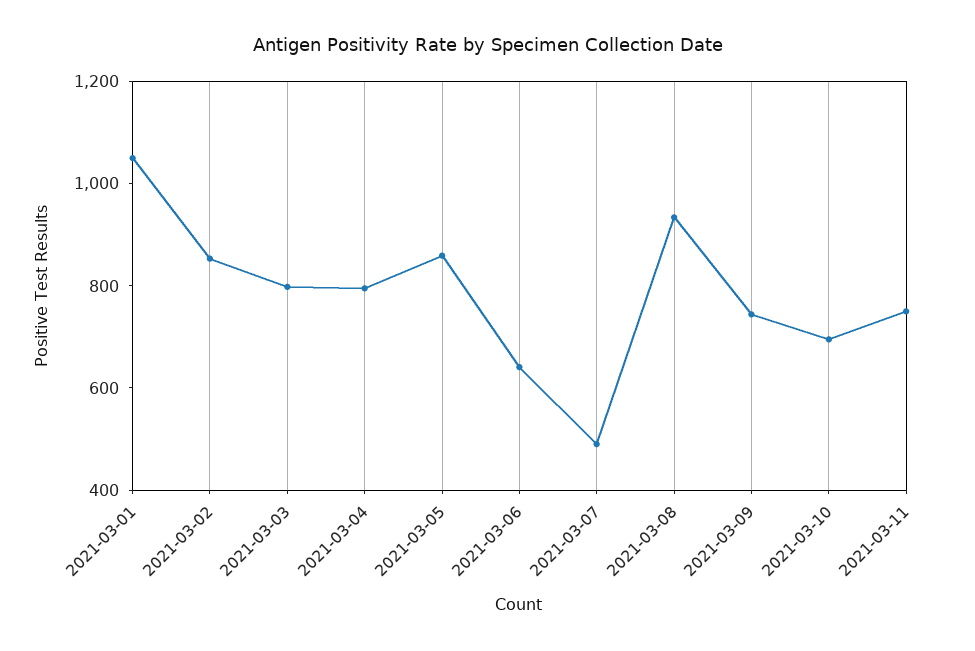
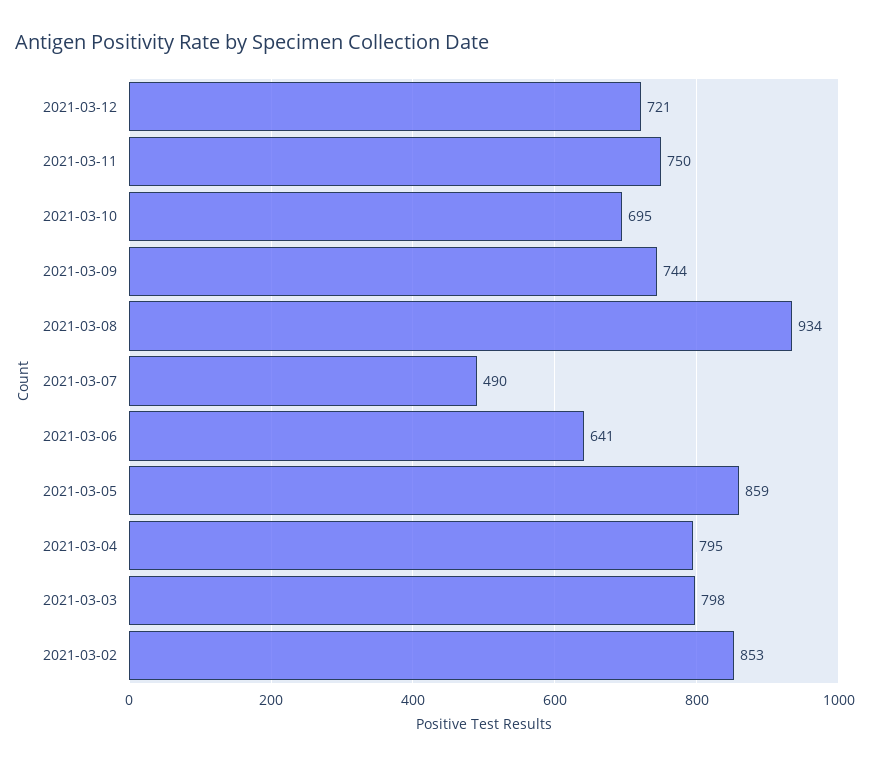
2021-03-01: 1050 -> none
2021-03-12: none -> 721

